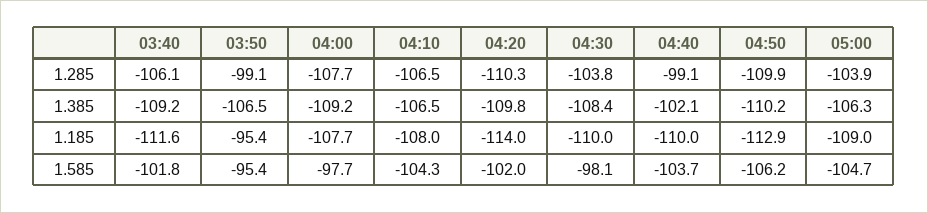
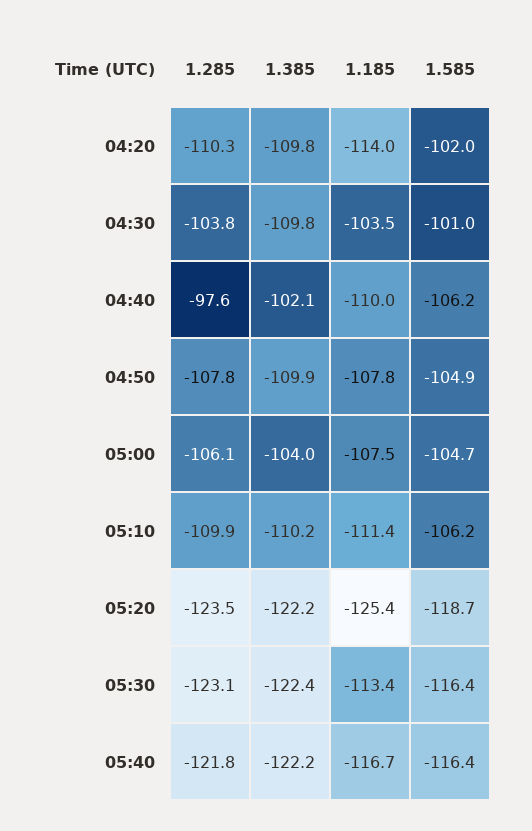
03:40, 1.285: -106.1 -> none
03:50, 1.285: -99.1 -> none
04:00, 1.285: -107.7 -> none
04:10, 1.285: -106.5 -> none
04:40, 1.285: -99.1 -> -97.6
04:50, 1.285: -109.9 -> -107.8
05:00, 1.285: -103.9 -> -106.1
03:40, 1.385: -109.2 -> none
03:50, 1.385: -106.5 -> none
04:00, 1.385: -109.2 -> none
04:10, 1.385: -106.5 -> none
04:30, 1.385: -108.4 -> -109.8
04:50, 1.385: -110.2 -> -109.9
05:00, 1.385: -106.3 -> -104
03:40, 1.185: -111.6 -> none
03:50, 1.185: -95.4 -> none
04:00, 1.185: -107.7 -> none
04:10, 1.185: -108 -> none
04:30, 1.185: -110 -> -103.5
04:50, 1.185: -112.9 -> -107.8
05:00, 1.185: -109 -> -107.5
03:40, 1.585: -101.8 -> none
03:50, 1.585: -95.4 -> none
04:00, 1.585: -97.7 -> none
04:10, 1.585: -104.3 -> none
04:30, 1.585: -98.1 -> -101
04:40, 1.585: -103.7 -> -106.2
04:50, 1.585: -106.2 -> -104.9
05:10, 1.285: none -> -109.9
05:10, 1.385: none -> -110.2
05:10, 1.185: none -> -111.4
05:10, 1.585: none -> -106.2
05:20, 1.285: none -> -123.5
05:20, 1.385: none -> -122.2
05:20, 1.185: none -> -125.4
05:20, 1.585: none -> -118.7
05:30, 1.285: none -> -123.1
05:30, 1.385: none -> -122.4
05:30, 1.185: none -> -113.4
05:30, 1.585: none -> -116.4
05:40, 1.285: none -> -121.8
05:40, 1.385: none -> -122.2
05:40, 1.185: none -> -116.7
05:40, 1.585: none -> -116.4

